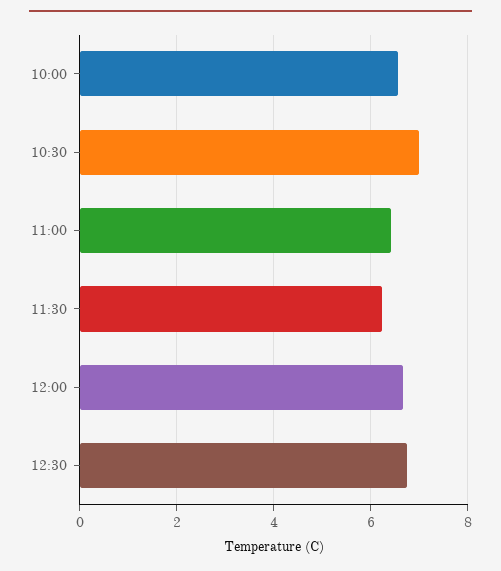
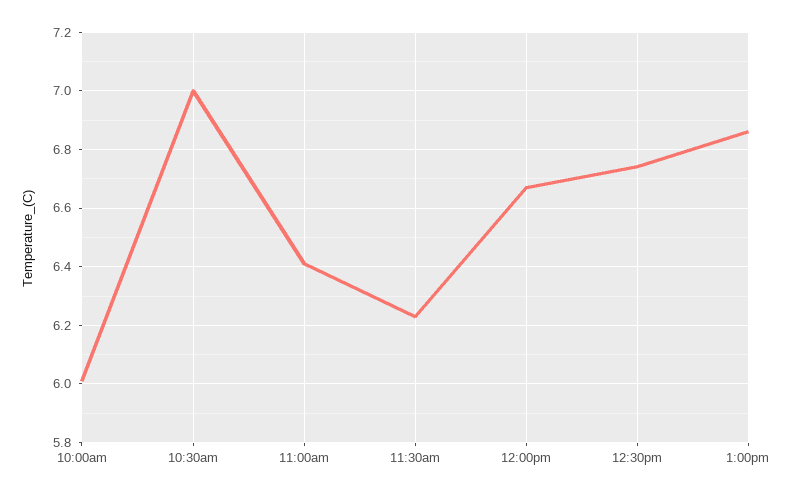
10:00: 6.6 -> 6
1:00pm: none -> 6.85

